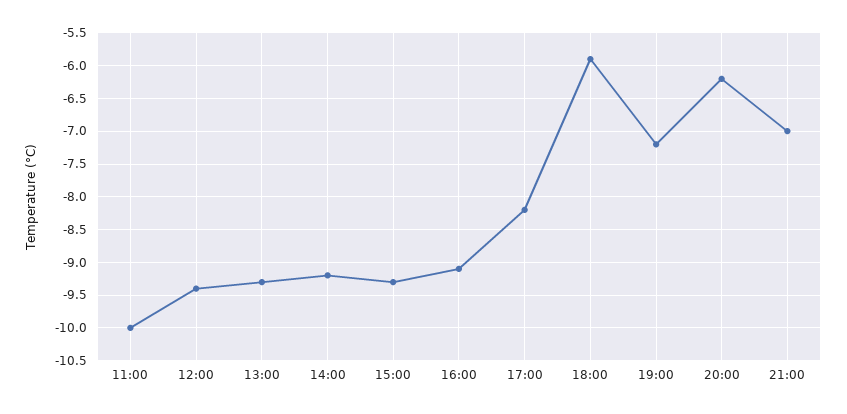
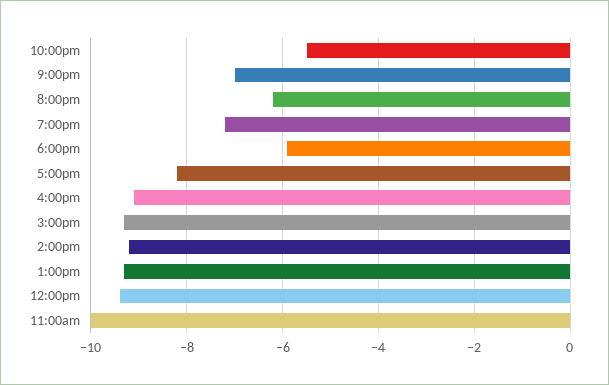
10:00pm: none -> -5.5

